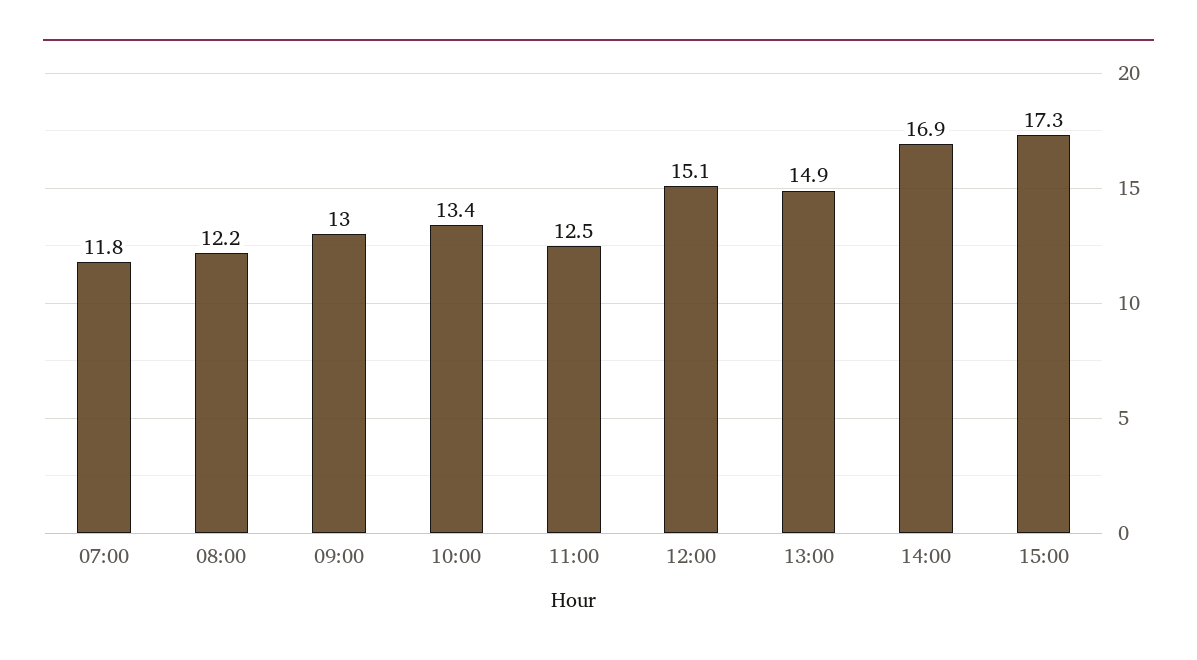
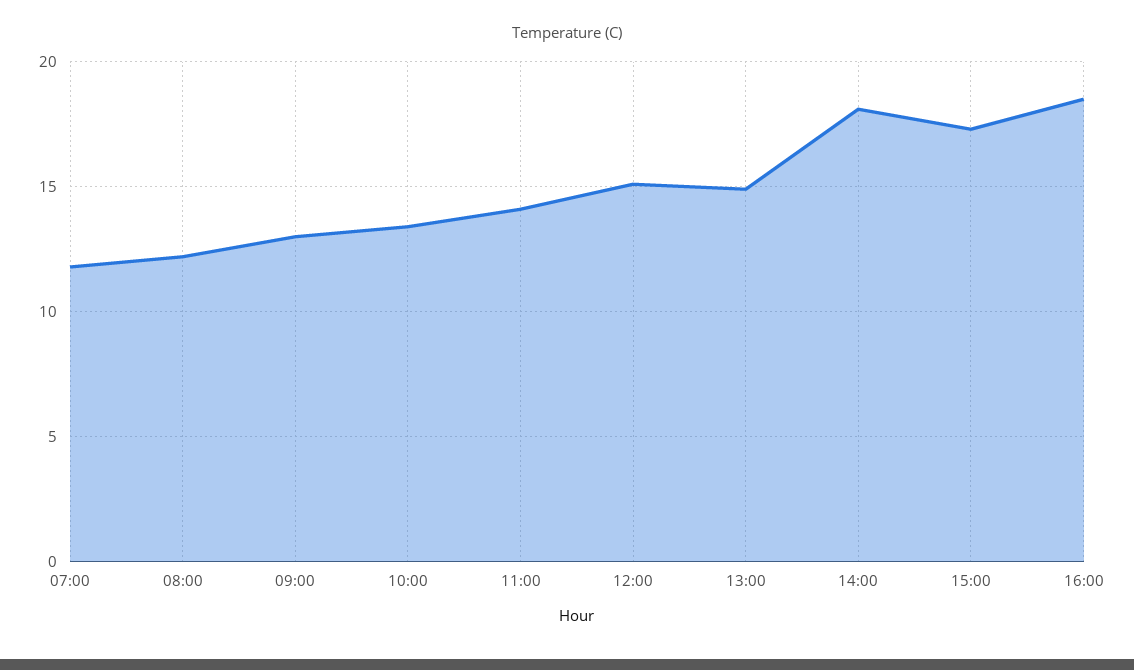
11:00: 12.5 -> 14
14:00: 16.9 -> 18
16:00: none -> 18.5

